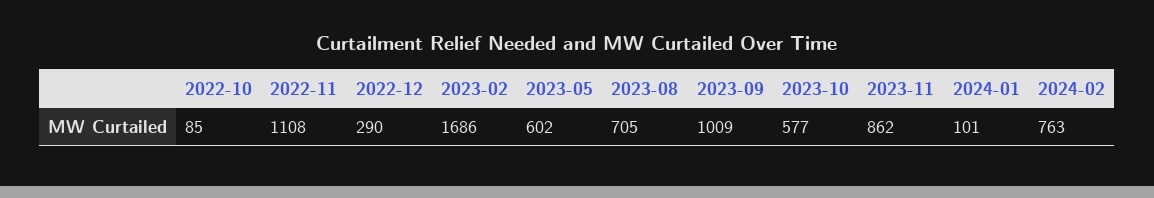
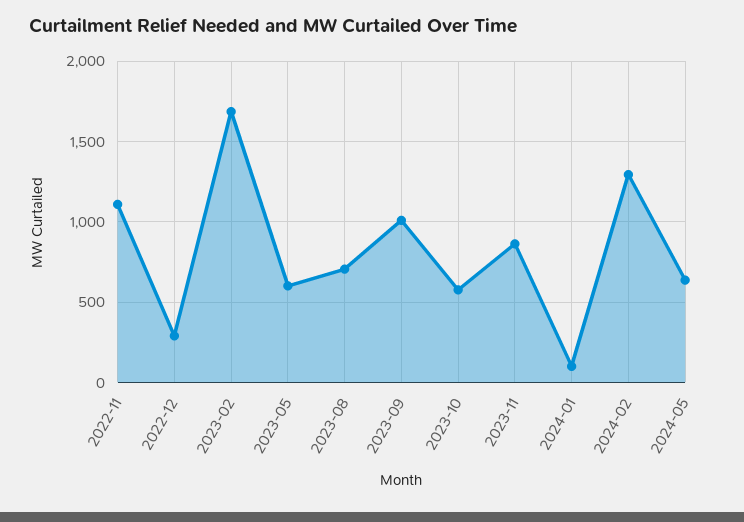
2022-10: 85 -> none
2024-02: 763 -> 1300
2024-05: none -> 650

